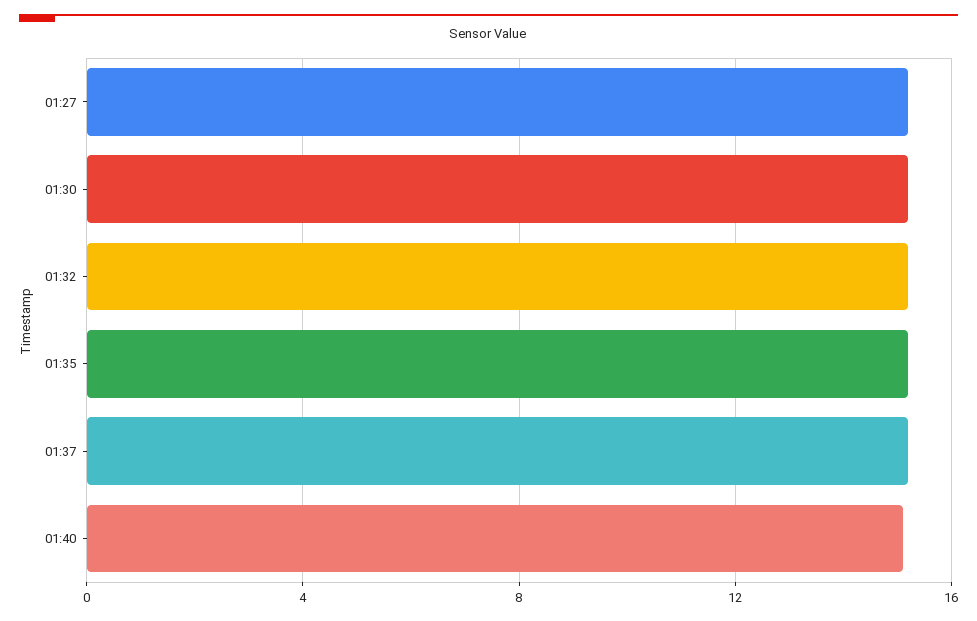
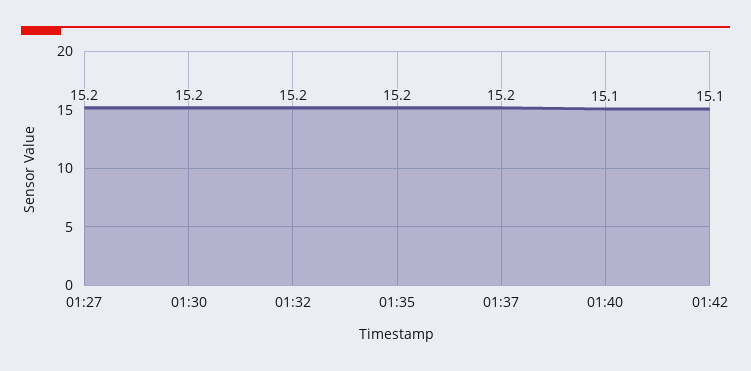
01:42: none -> 15.1

